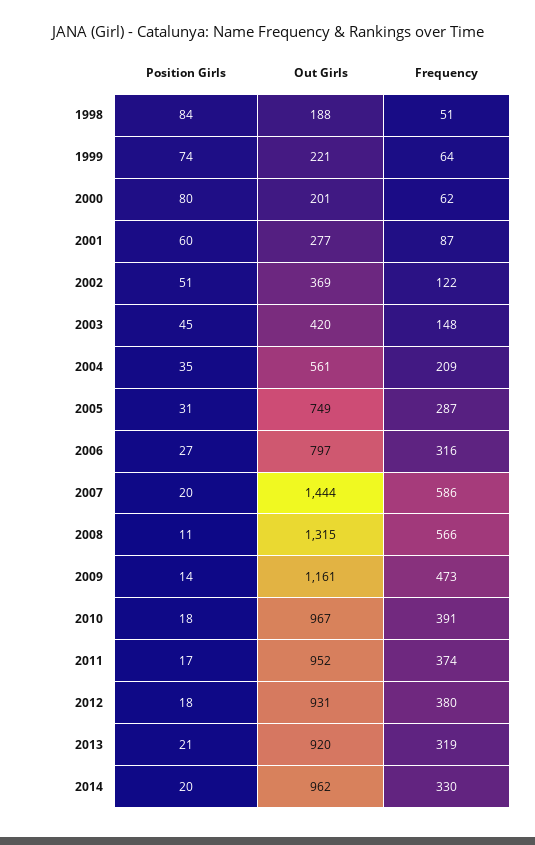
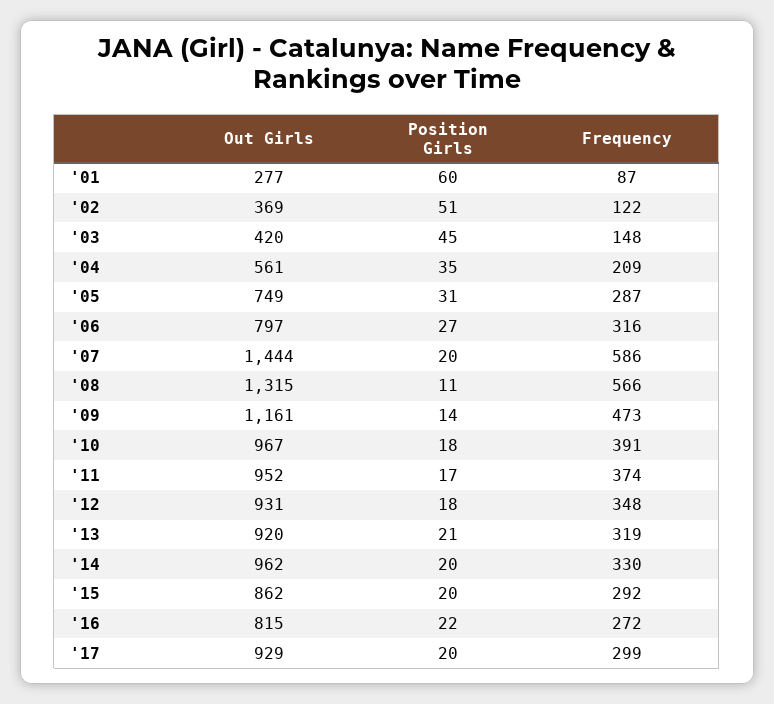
Position Girls, 1998: 84 -> none
Out Girls, 1998: 188 -> none
Frequency, 1998: 51 -> none
Position Girls, 1999: 74 -> none
Out Girls, 1999: 221 -> none
Frequency, 1999: 64 -> none
Position Girls, 2000: 80 -> none
Out Girls, 2000: 201 -> none
Frequency, 2000: 62 -> none
Frequency, 2012: 380 -> 348
Out Girls, '15: none -> 862
Position Girls, '15: none -> 20
Frequency, '15: none -> 292
Out Girls, '16: none -> 815
Position Girls, '16: none -> 22
Frequency, '16: none -> 272
Out Girls, '17: none -> 929
Position Girls, '17: none -> 20
Frequency, '17: none -> 299

